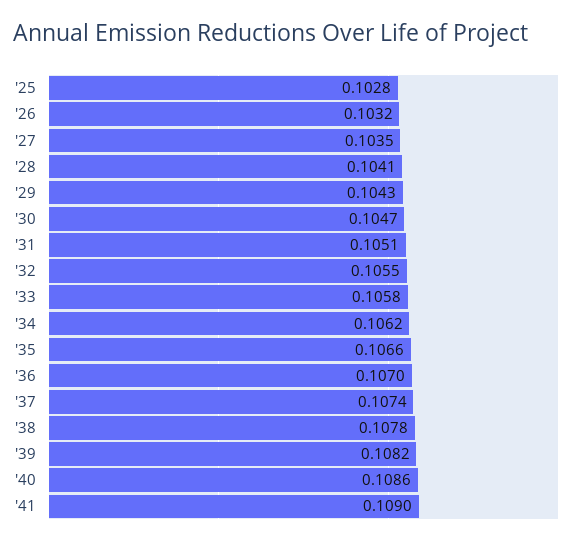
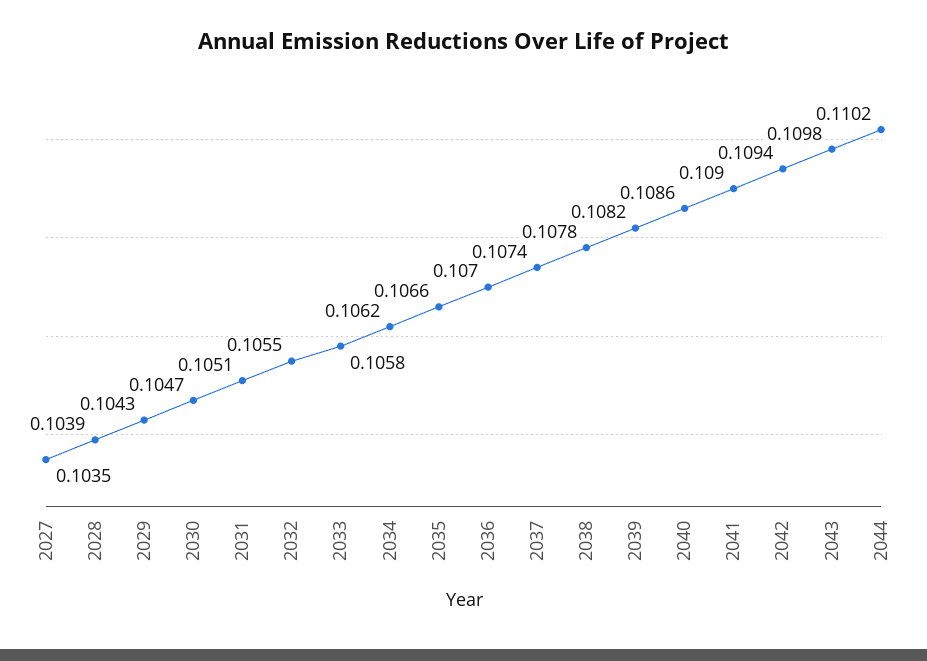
'25: 0.1028 -> none
'26: 0.1032 -> none
'28: 0.1041 -> 0.1039
2042: none -> 0.1094
2043: none -> 0.1098
2044: none -> 0.1102

